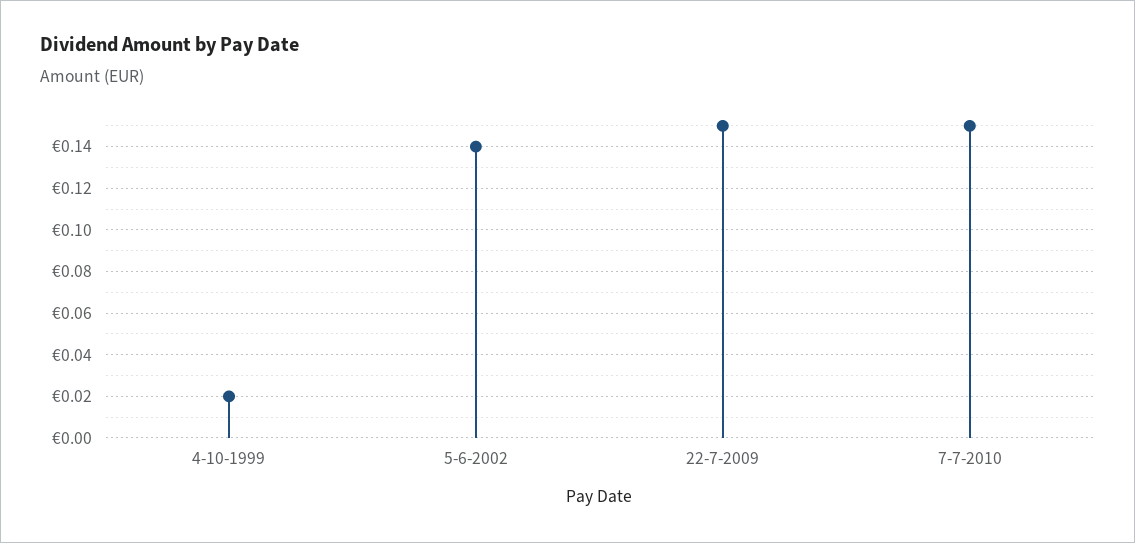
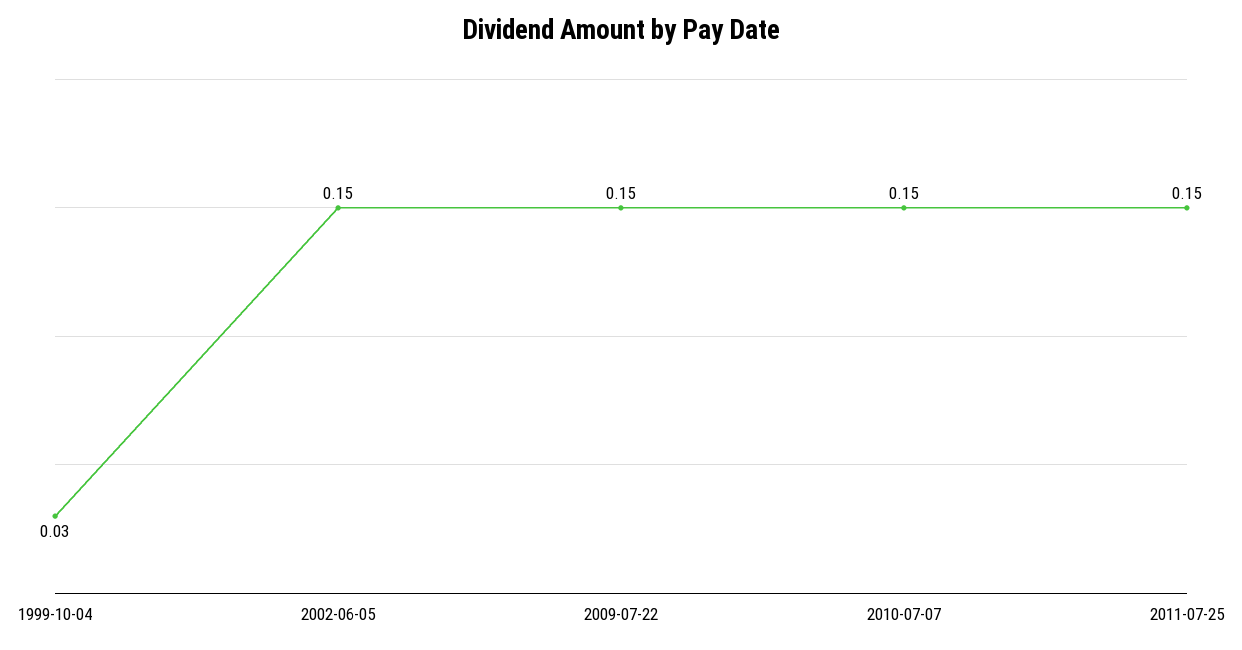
4-10-1999: 0.02 -> 0.03
5-6-2002: 0.14 -> 0.15
2011-07-25: none -> 0.15

